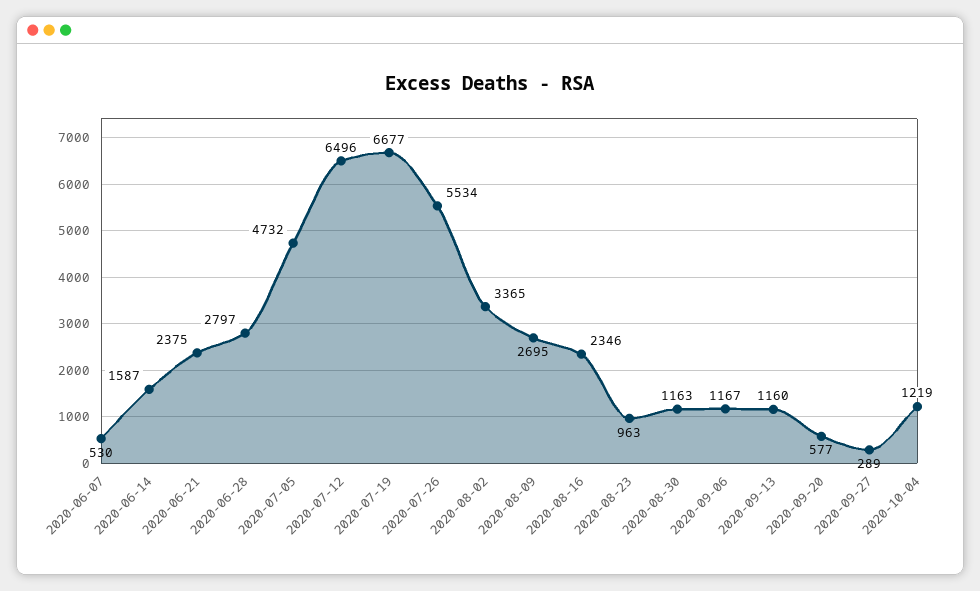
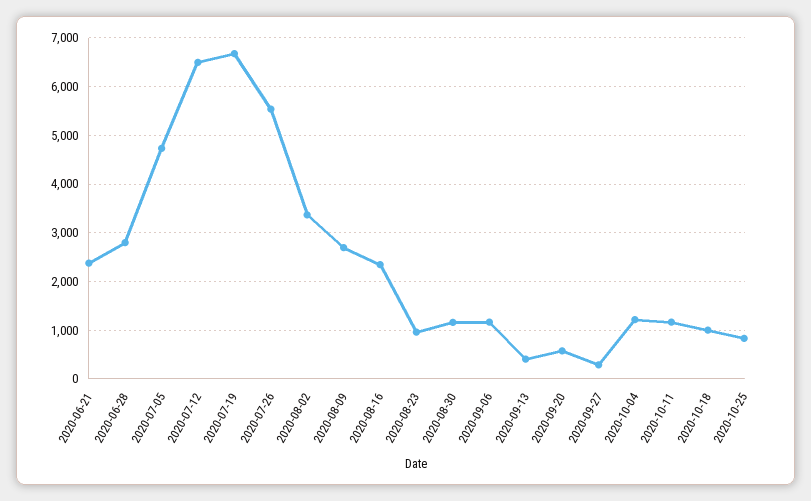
2020-06-07: 530 -> none
2020-06-14: 1587 -> none
2020-09-13: 1160 -> 400
2020-10-11: none -> 1200
2020-10-18: none -> 1000
2020-10-25: none -> 800

